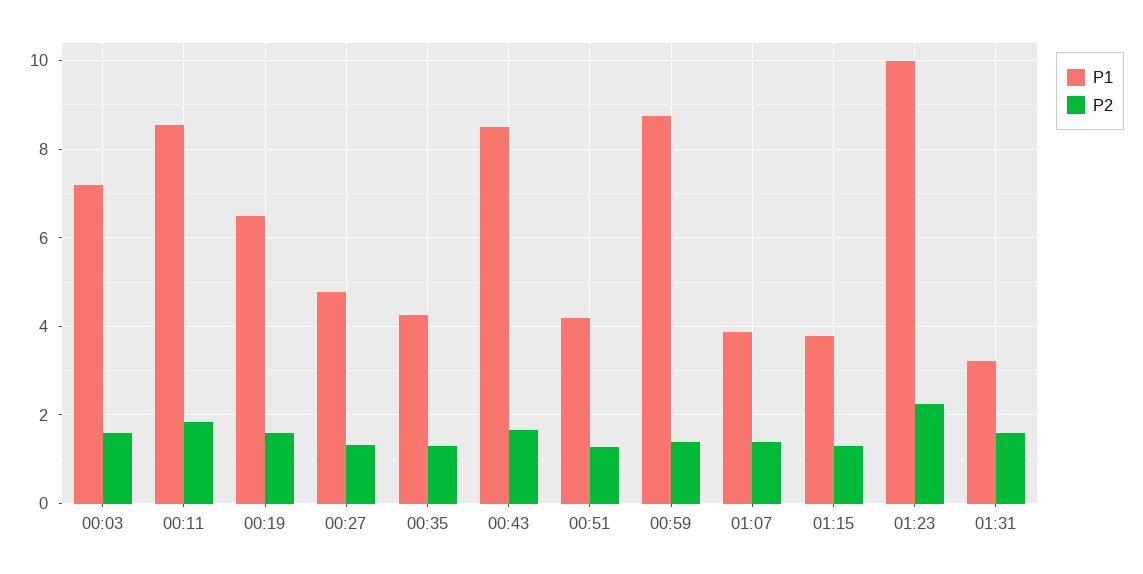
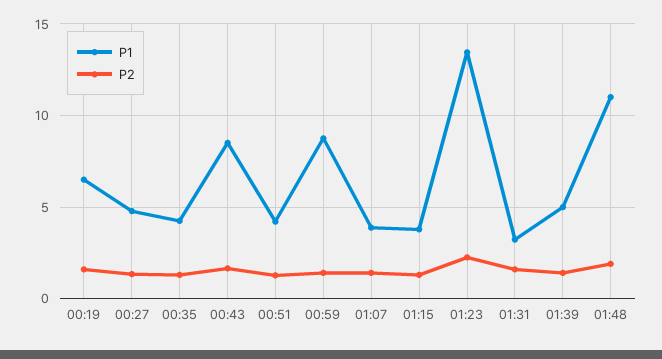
P1, 00:03: 7.2 -> none
P2, 00:03: 1.6 -> none
P1, 00:11: 8.6 -> none
P2, 00:11: 1.8 -> none
P1, 01:23: 10 -> 13.5
P1, 01:39: none -> 5
P2, 01:39: none -> 1.5
P1, 01:48: none -> 11
P2, 01:48: none -> 2

